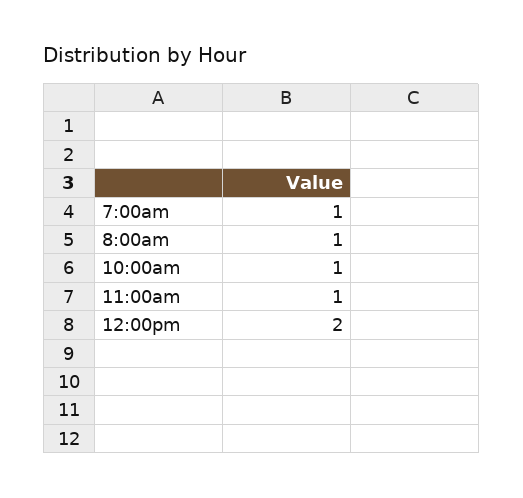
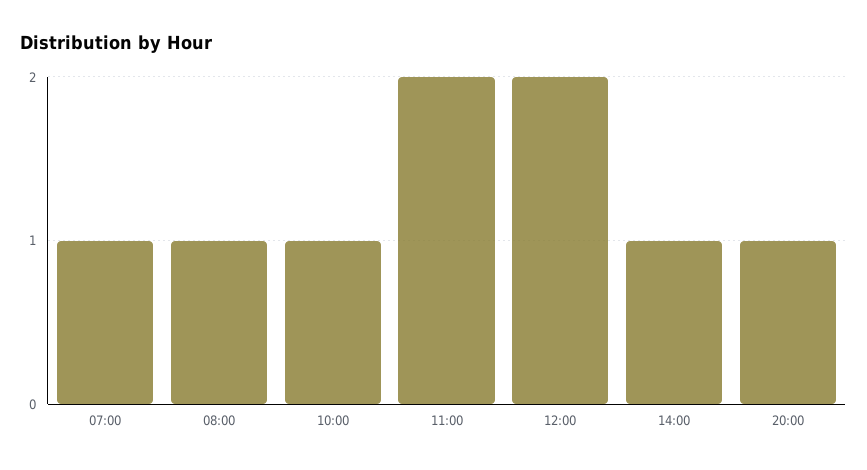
11:00am: 1 -> 2
14:00: none -> 1
20:00: none -> 1

